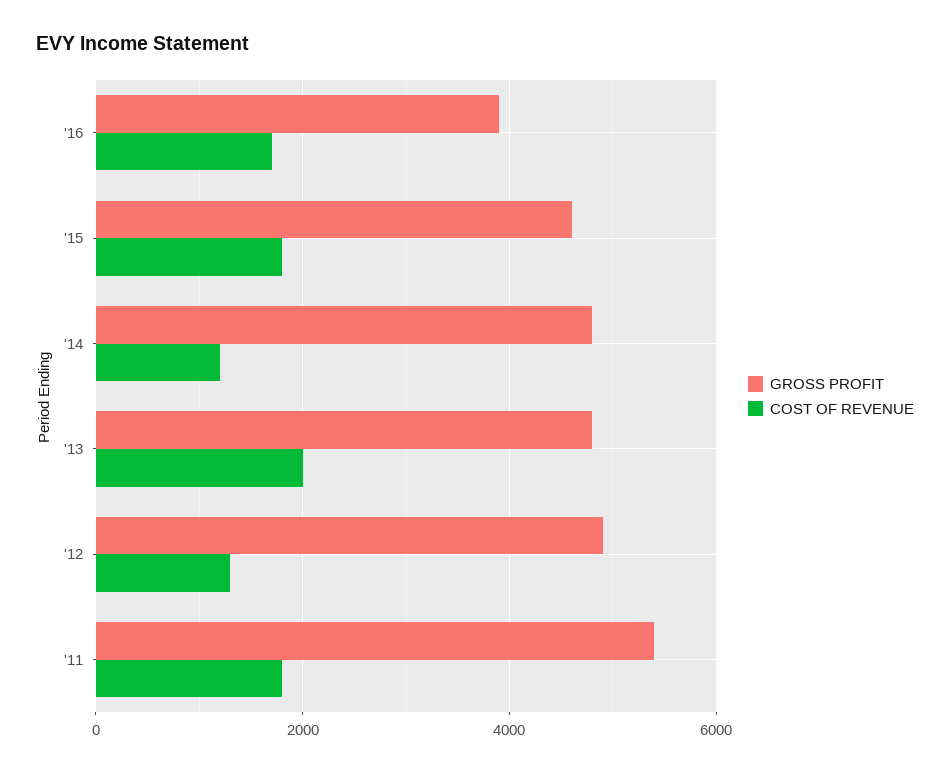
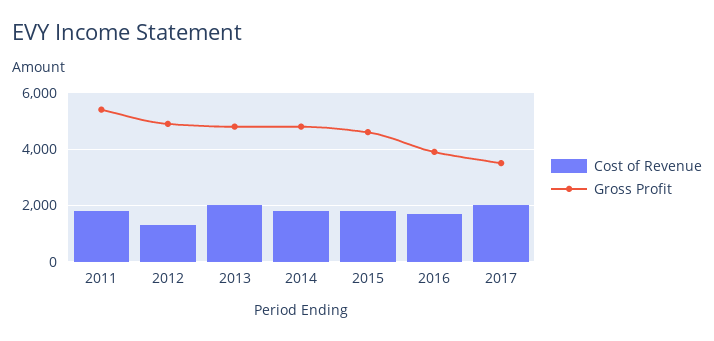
COST OF REVENUE, '14: 1200 -> 1750
COST OF REVENUE, 2017: none -> 2000
GROSS PROFIT, 2017: none -> 3500

